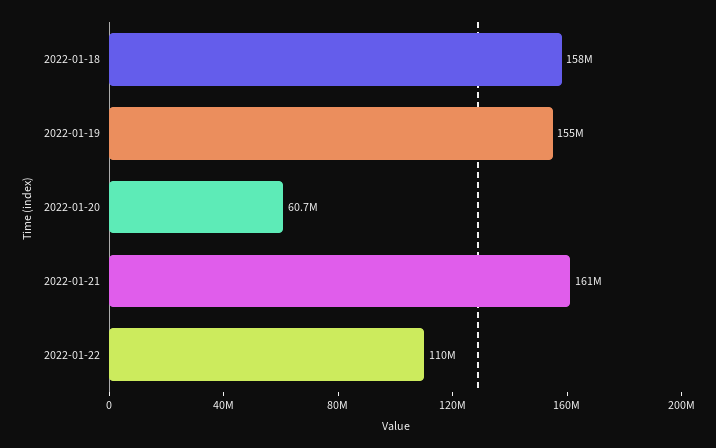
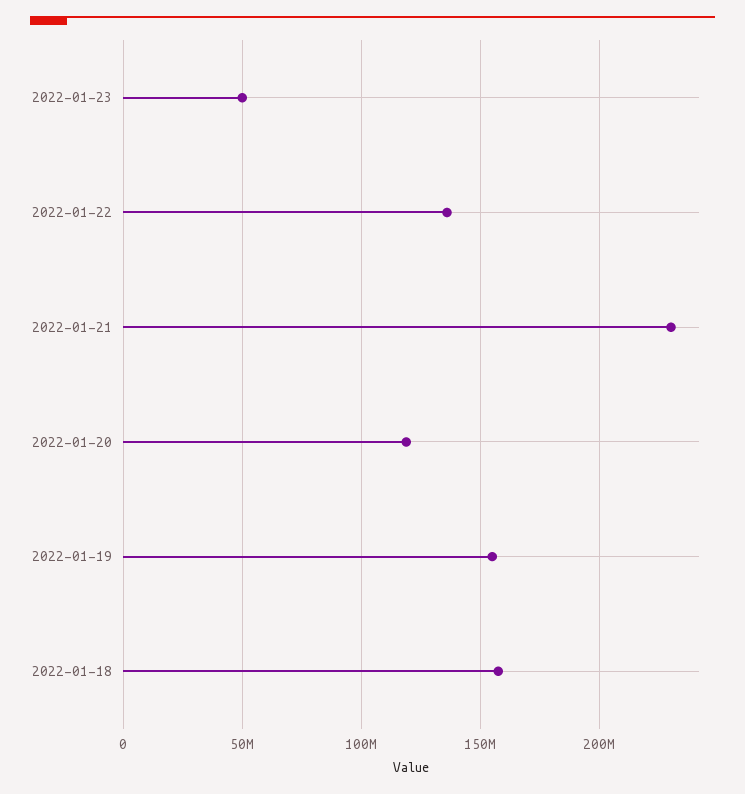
2022-01-20: 60700000 -> 120000000
2022-01-21: 161000000 -> 230000000
2022-01-22: 110000000 -> 135000000
2022-01-23: none -> 50000000

